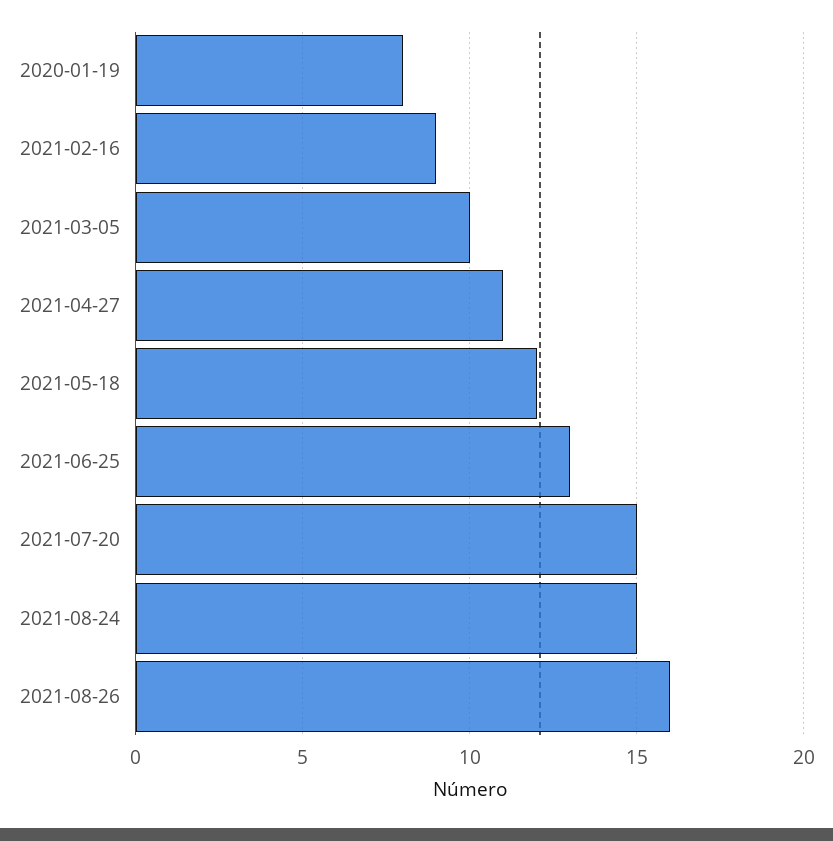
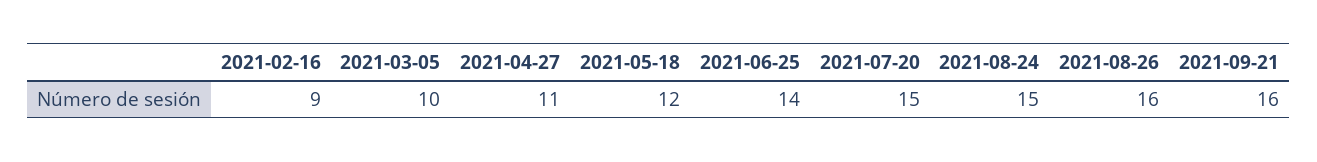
2020-01-19: 8 -> none
2021-06-25: 13 -> 14
2021-09-21: none -> 16

